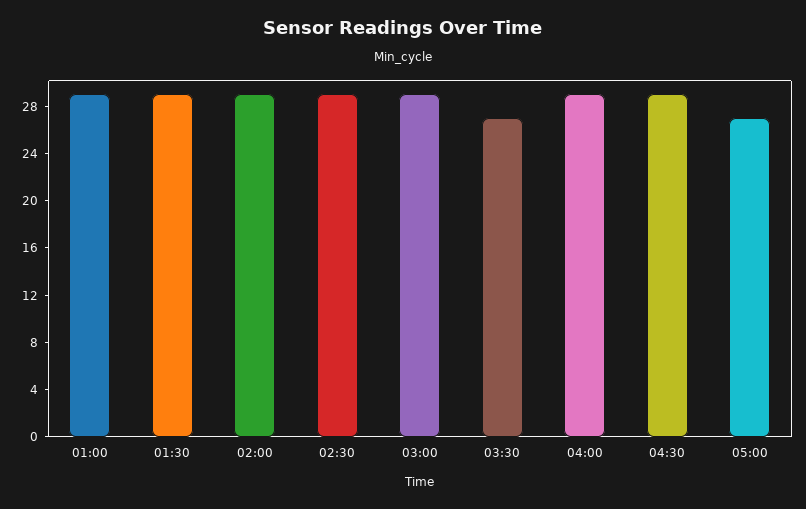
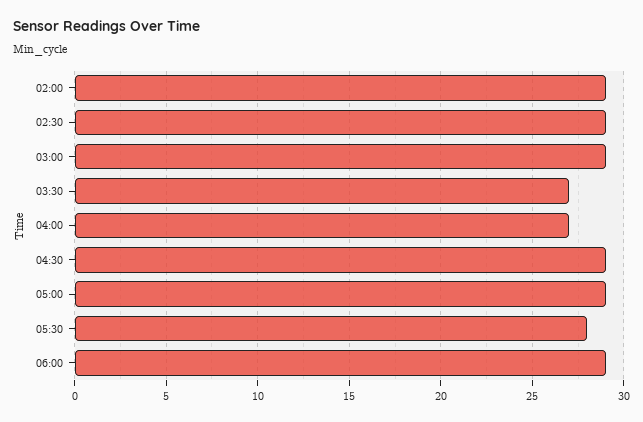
01:00: 29 -> none
01:30: 29 -> none
04:00: 29 -> 27
05:00: 27 -> 29
05:30: none -> 28
06:00: none -> 29

